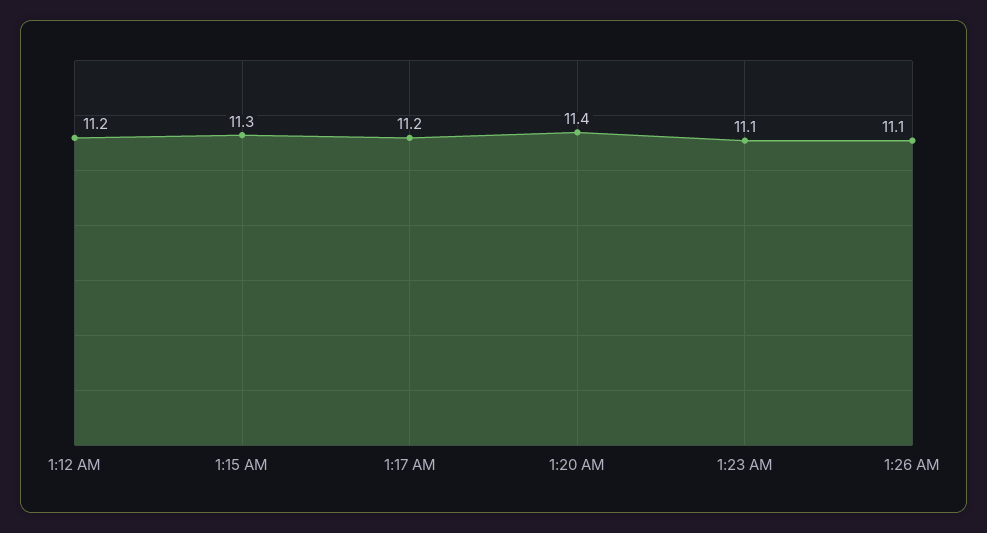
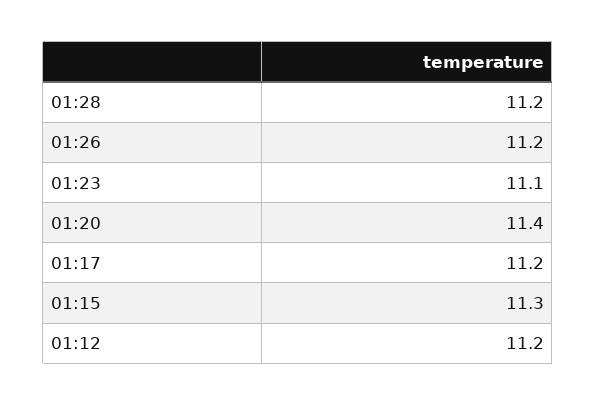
1:26 AM: 11.1 -> 11.2
01:28: none -> 11.2

